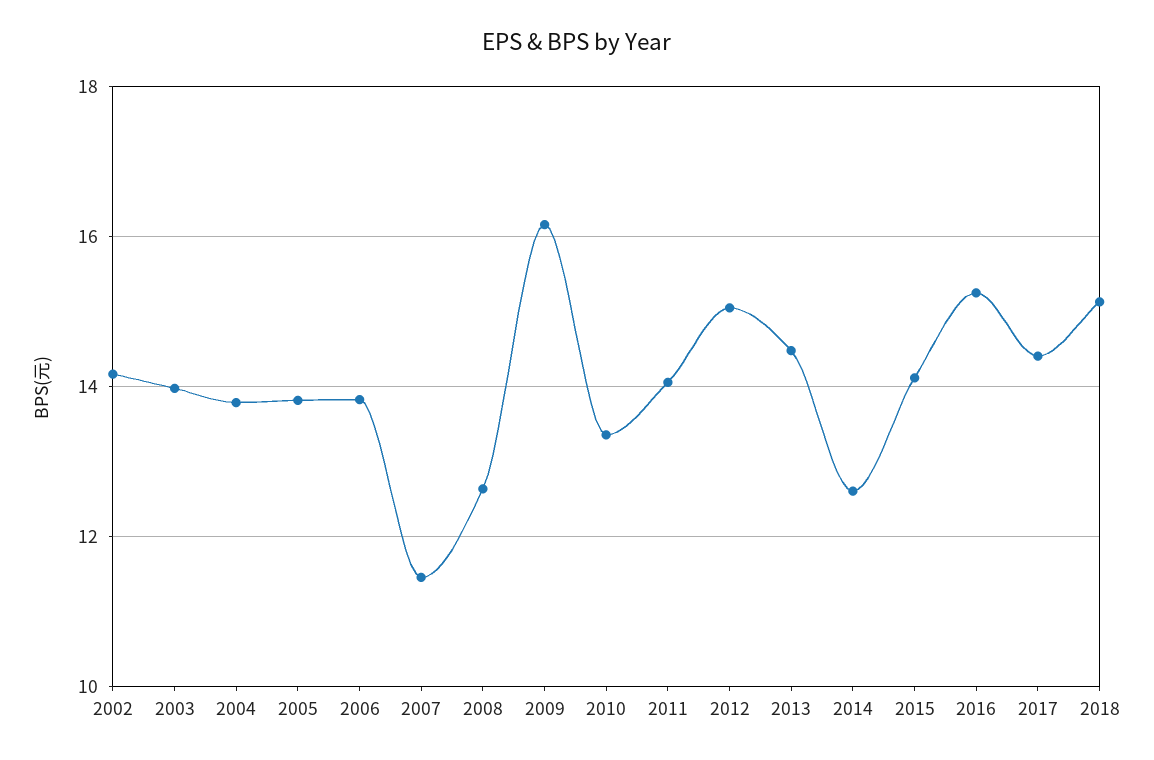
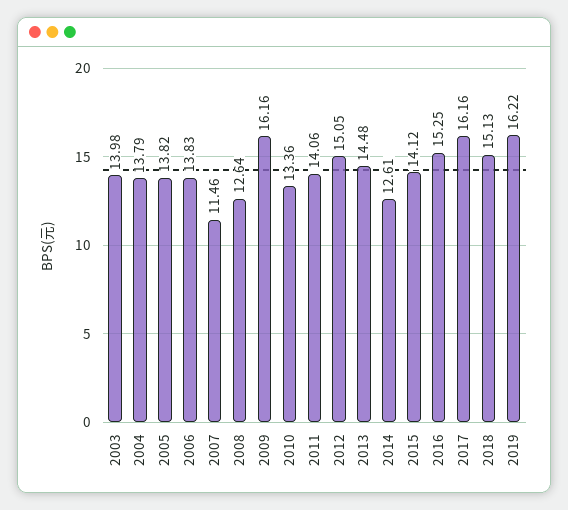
2002: 14.2 -> none
2017: 14.4 -> 16.16
2019: none -> 16.22

